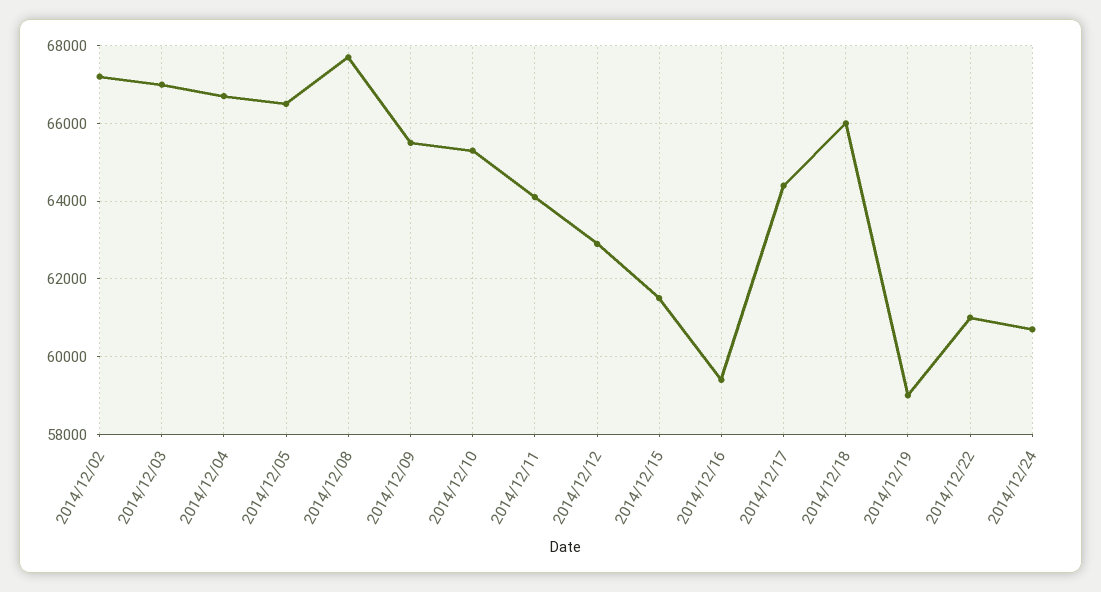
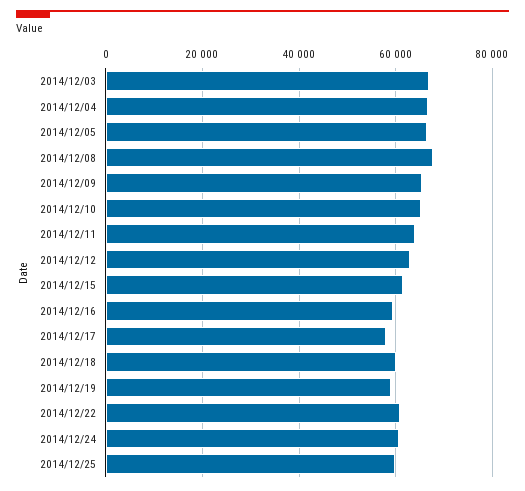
2014/12/02: 67200 -> none
2014/12/17: 64400 -> 58000
2014/12/18: 66000 -> 60000
2014/12/25: none -> 60000

